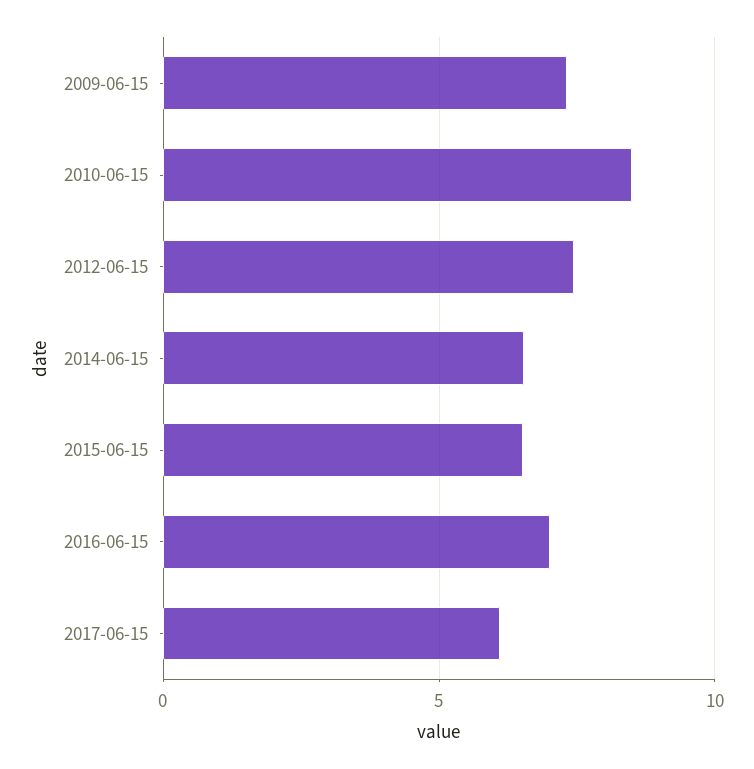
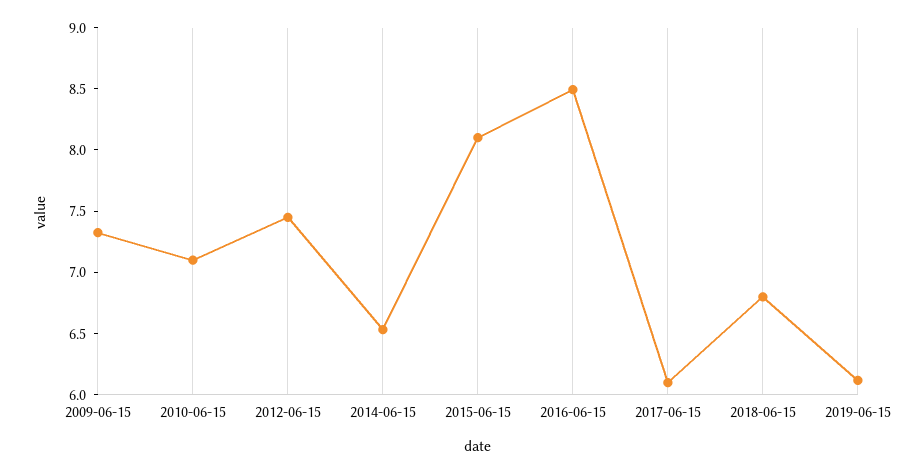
2010-06-15: 8.5 -> 7.1
2015-06-15: 6.5 -> 8.1
2016-06-15: 7 -> 8.5
2018-06-15: none -> 6.8
2019-06-15: none -> 6.1

